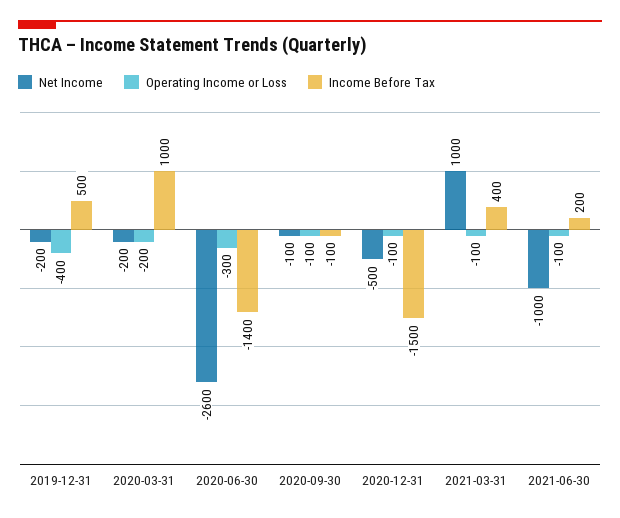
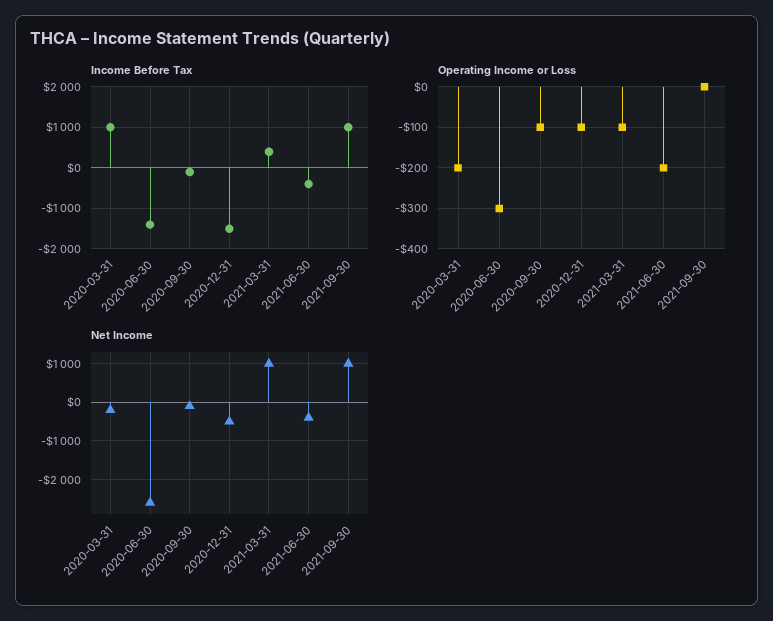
Net Income, 2019-12-31: -200 -> none
Operating Income or Loss, 2019-12-31: -400 -> none
Income Before Tax, 2019-12-31: 500 -> none
Net Income, 2021-06-30: -1000 -> -400
Operating Income or Loss, 2021-06-30: -100 -> -200
Income Before Tax, 2021-06-30: 200 -> -400
Income Before Tax, 2021-09-30: none -> 1000
Operating Income or Loss, 2021-09-30: none -> 0
Net Income, 2021-09-30: none -> 1000

